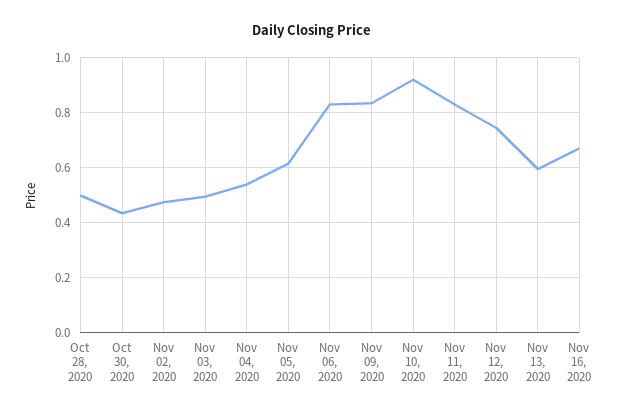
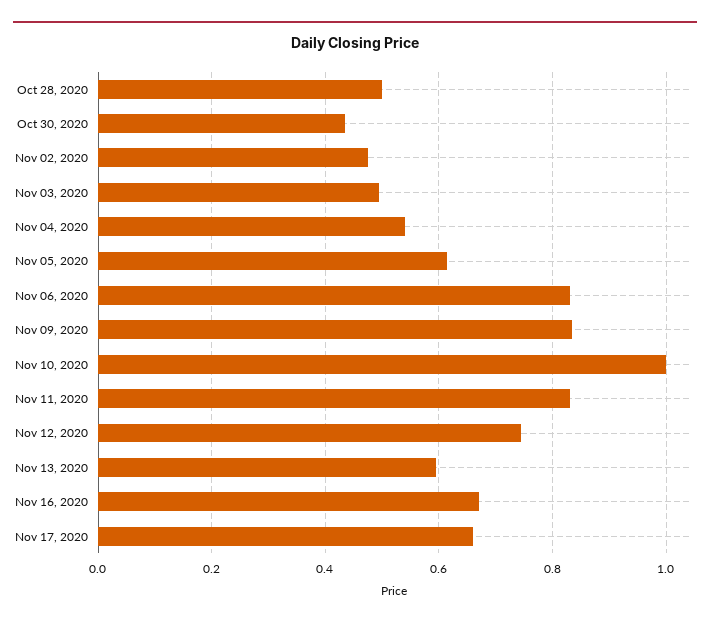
Nov 10, 2020: 0.925 -> 1
Nov 17, 2020: none -> 0.66

